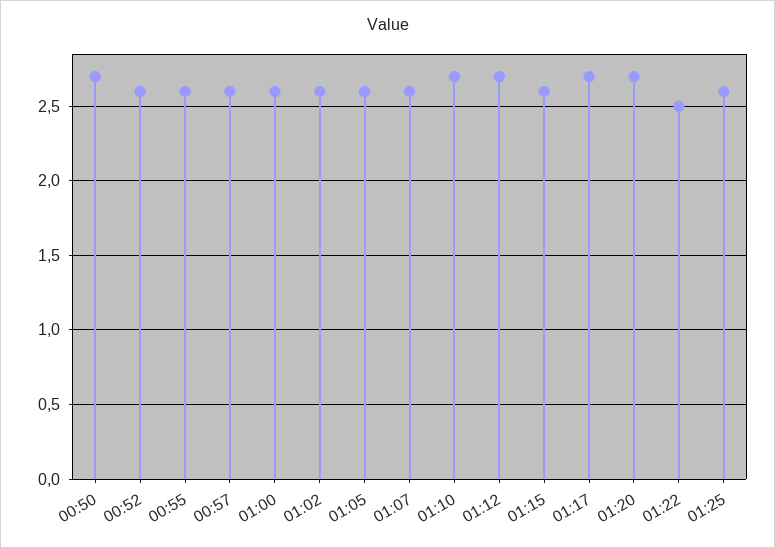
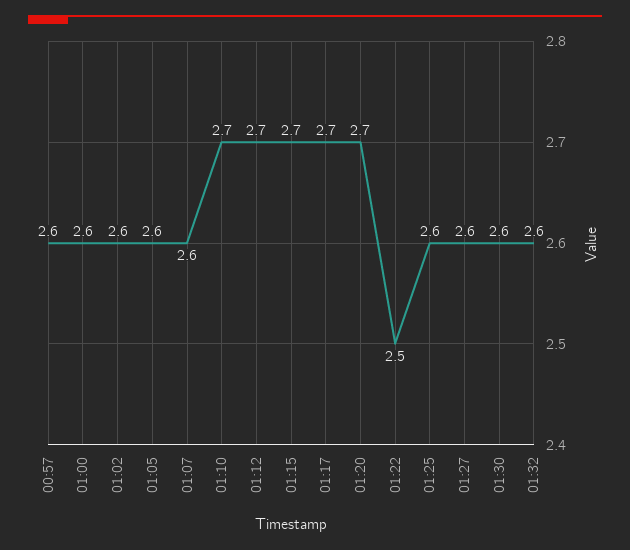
00:50: 2.7 -> none
00:52: 2.6 -> none
00:55: 2.6 -> none
01:15: 2.6 -> 2.7
01:27: none -> 2.6
01:30: none -> 2.6
01:32: none -> 2.6

